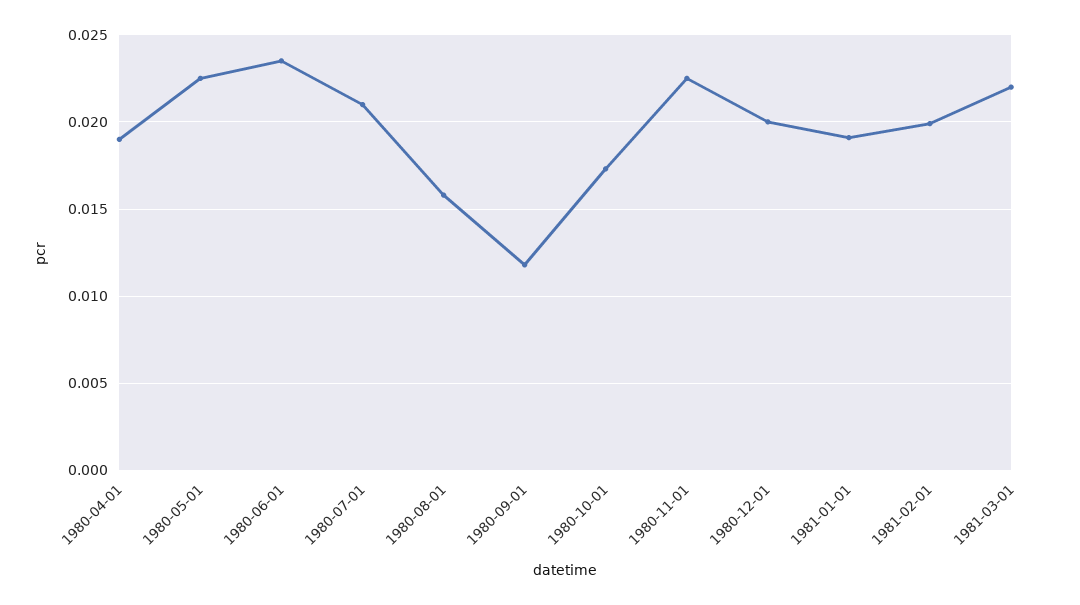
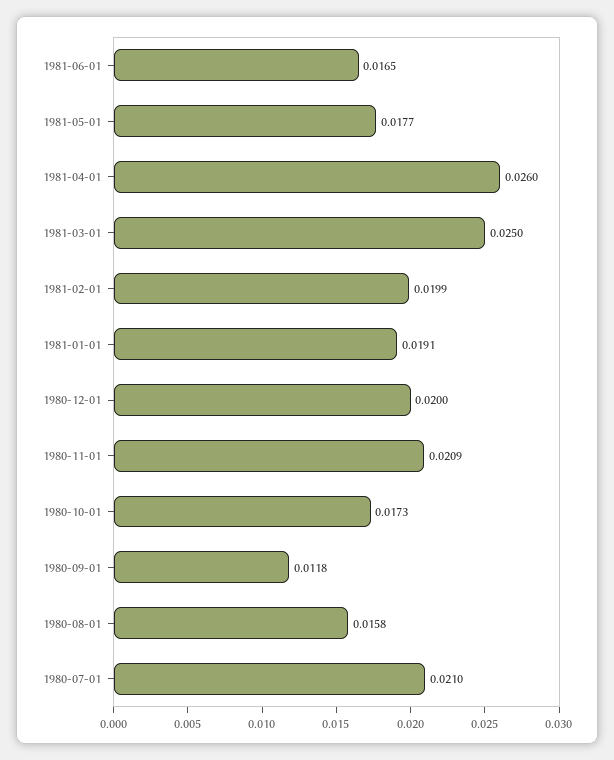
1980-04-01: 0.019 -> none
1980-05-01: 0.0225 -> none
1980-06-01: 0.0235 -> none
1980-11-01: 0.0225 -> 0.0209
1981-03-01: 0.022 -> 0.025
1981-06-01: none -> 0.0165
1981-05-01: none -> 0.0177
1981-04-01: none -> 0.026

